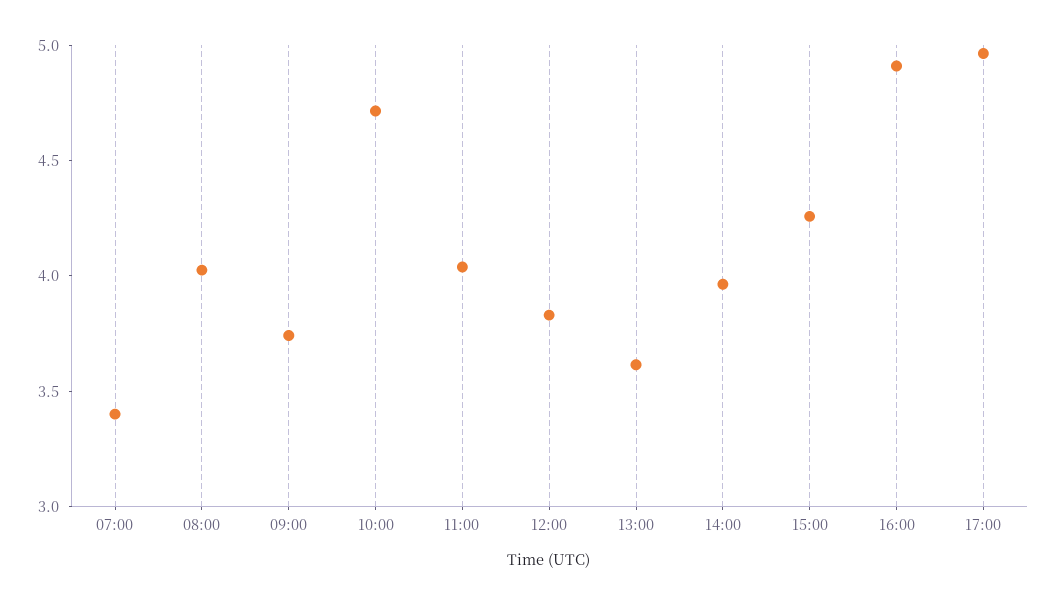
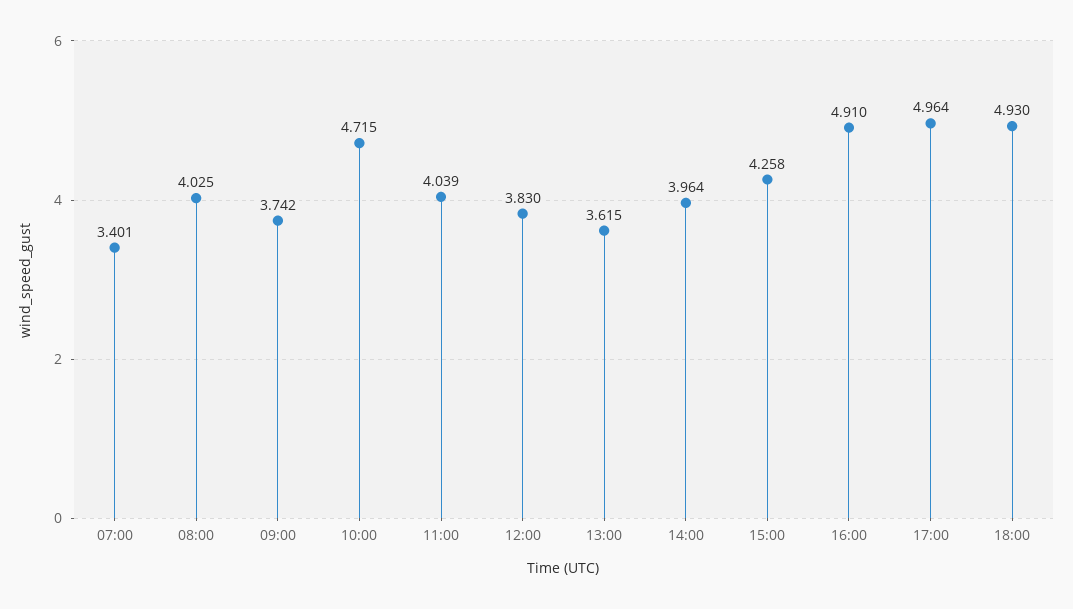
18:00: none -> 4.93

